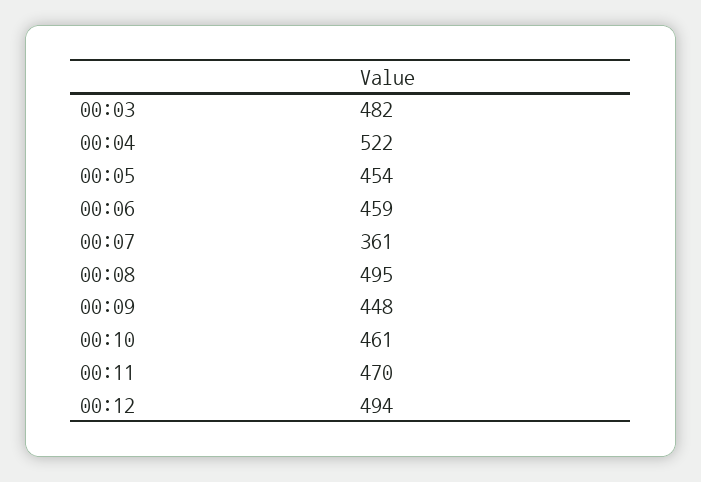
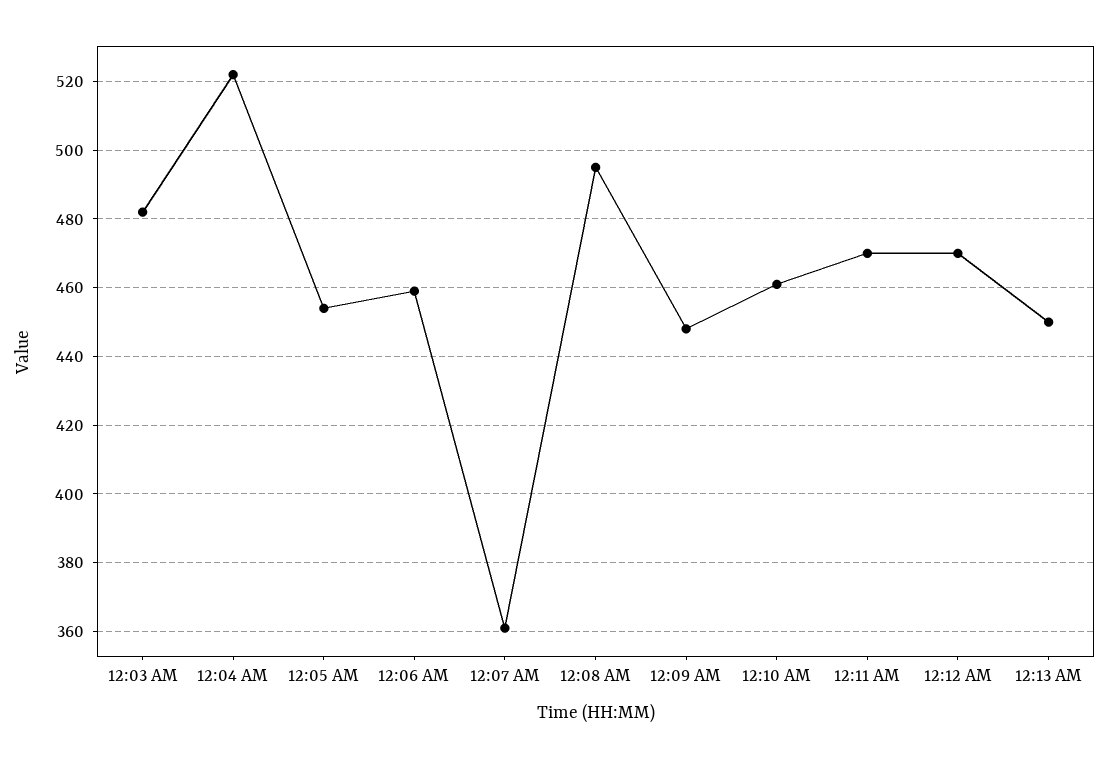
00:12: 494 -> 470
12:13 AM: none -> 450

